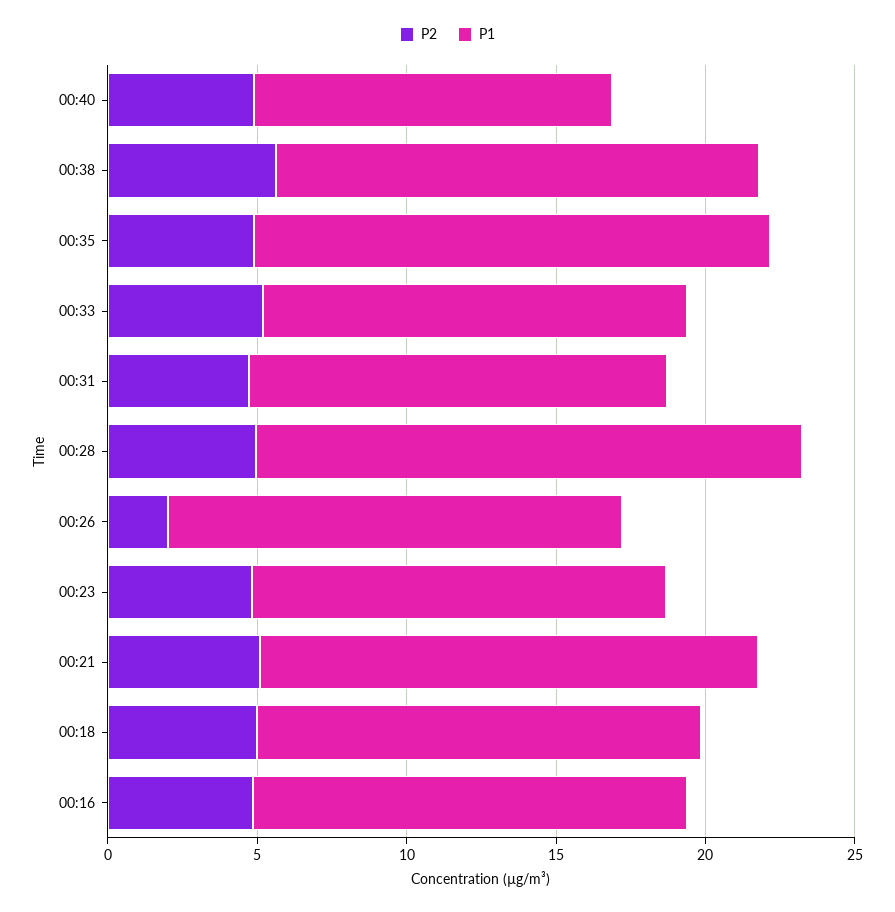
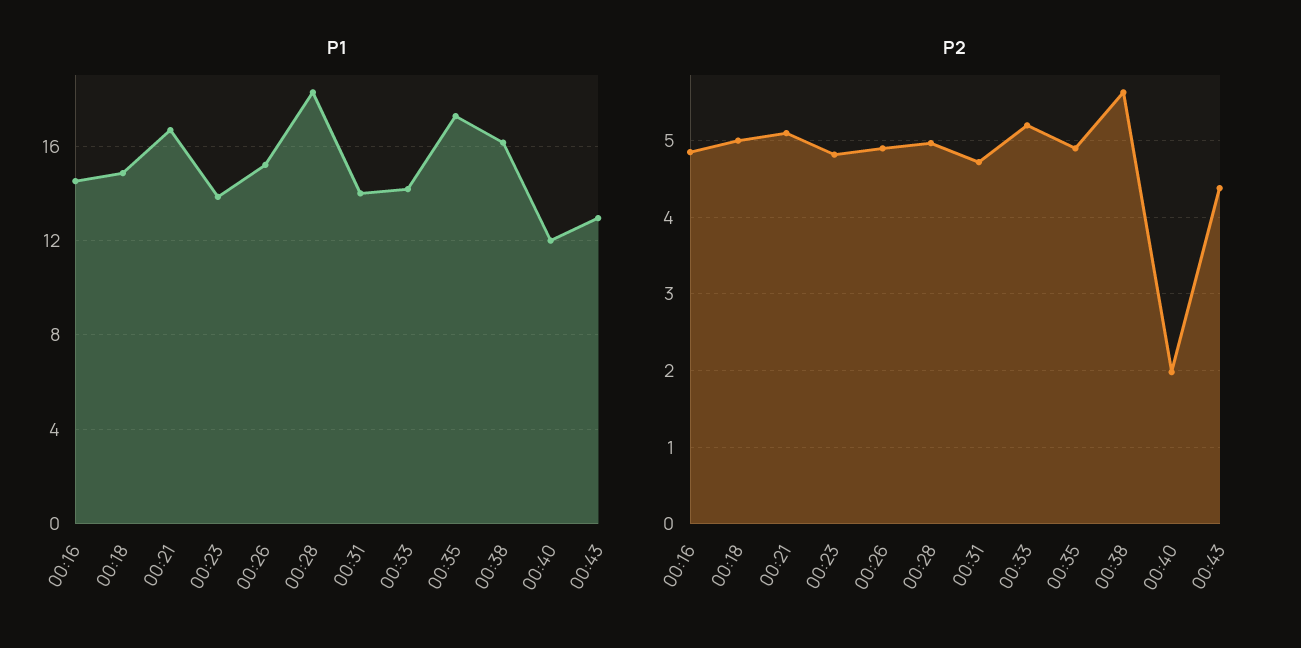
P2, 00:40: 5 -> 2
P2, 00:26: 2 -> 4.9
P1, 00:43: none -> 13
P2, 00:43: none -> 4.4

